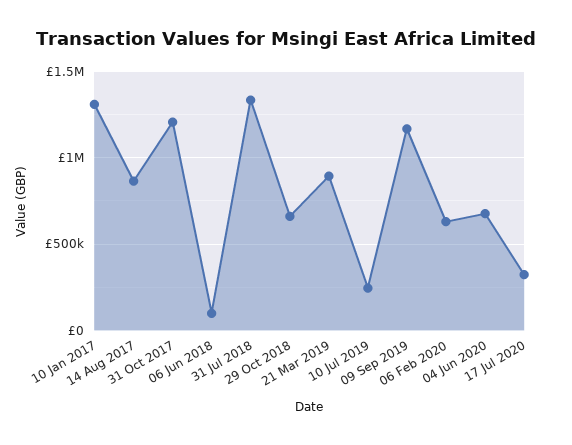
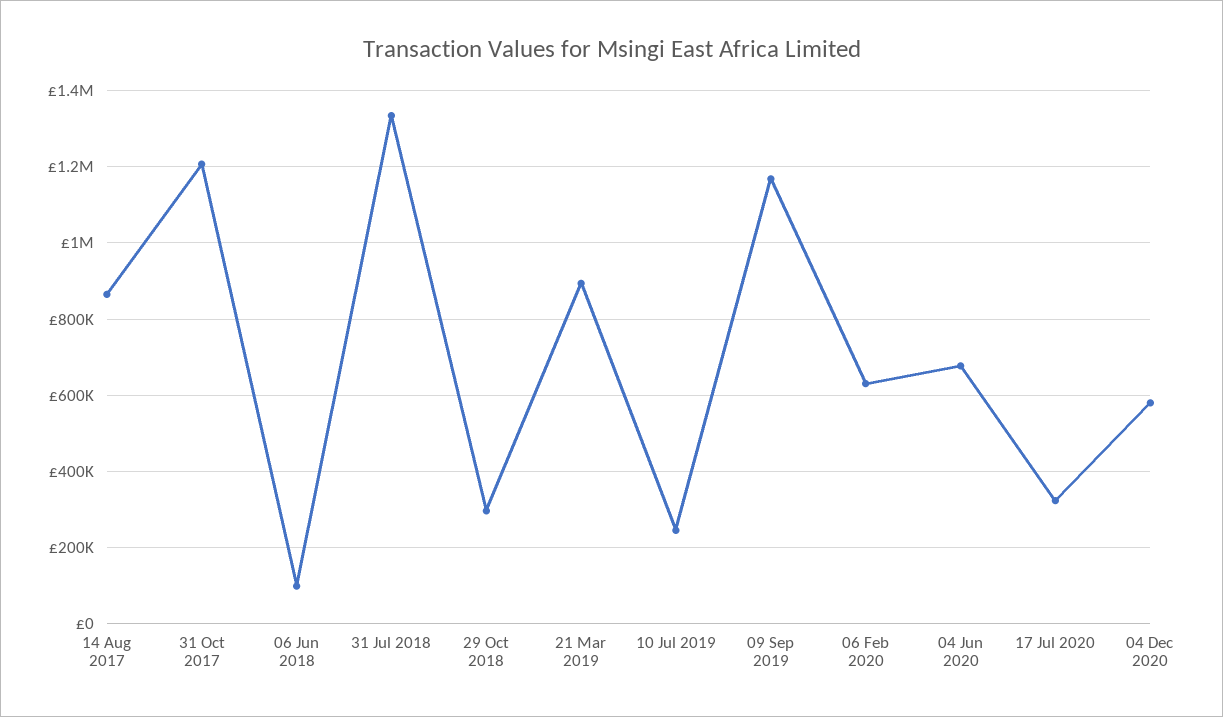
10 Jan 2017: 1300000 -> none
29 Oct 2018: 650000 -> 300000
04 Dec 2020: none -> 580000

